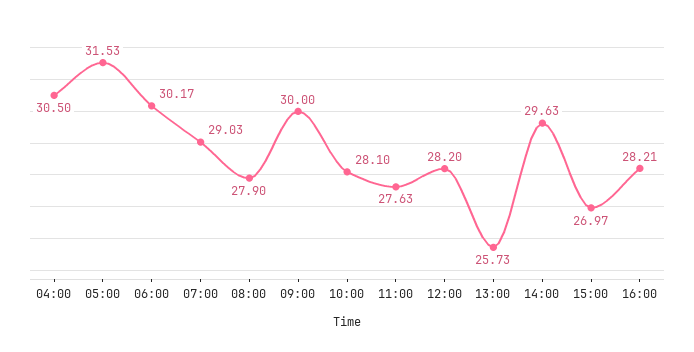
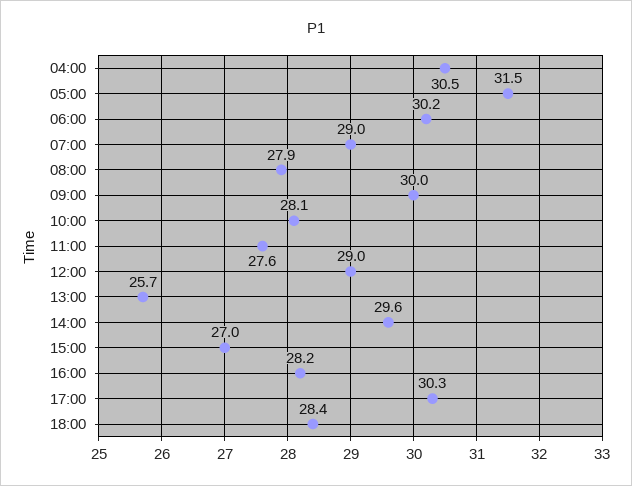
12:00: 28.2 -> 29
17:00: none -> 30.3
18:00: none -> 28.4

